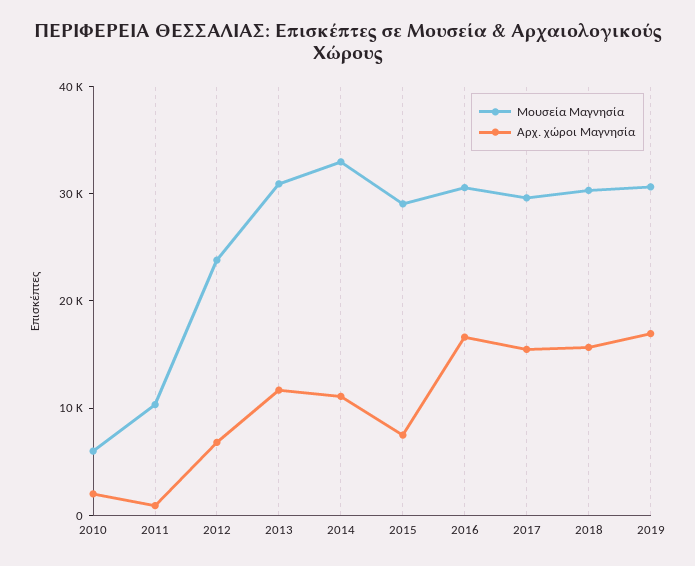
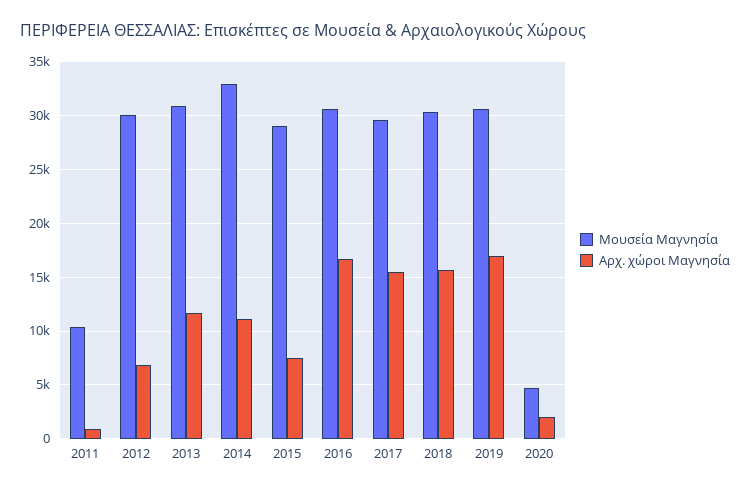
Μουσεία Μαγνησία, 2010: 6000 -> none
Αρχ. χώροι Μαγνησία, 2010: 2000 -> none
Μουσεία Μαγνησία, 2012: 24000 -> 30000
Μουσεία Μαγνησία, 2020: none -> 5000
Αρχ. χώροι Μαγνησία, 2020: none -> 2000

